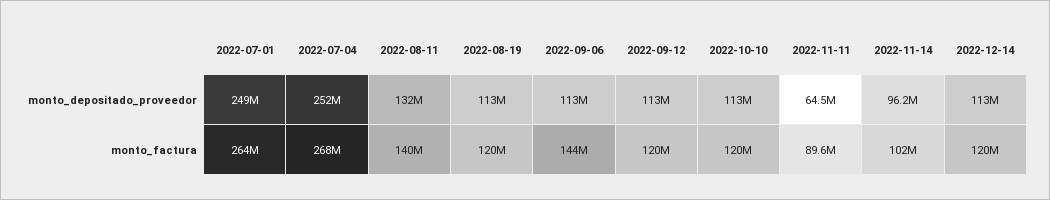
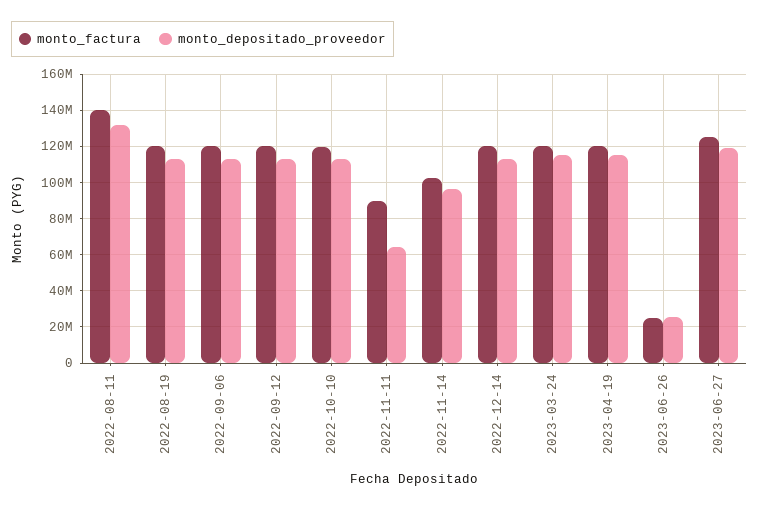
monto_depositado_proveedor, 2022-07-01: 249000000 -> none
monto_depositado_proveedor, 2022-07-04: 252000000 -> none
monto_factura, 2022-07-01: 264000000 -> none
monto_factura, 2022-07-04: 268000000 -> none
monto_factura, 2022-09-06: 144000000 -> 120000000
monto_factura, 2023-03-24: none -> 120000000
monto_depositado_proveedor, 2023-03-24: none -> 115000000
monto_factura, 2023-04-19: none -> 120000000
monto_depositado_proveedor, 2023-04-19: none -> 115000000
monto_factura, 2023-06-26: none -> 25000000
monto_depositado_proveedor, 2023-06-26: none -> 25000000
monto_factura, 2023-06-27: none -> 125000000
monto_depositado_proveedor, 2023-06-27: none -> 120000000

